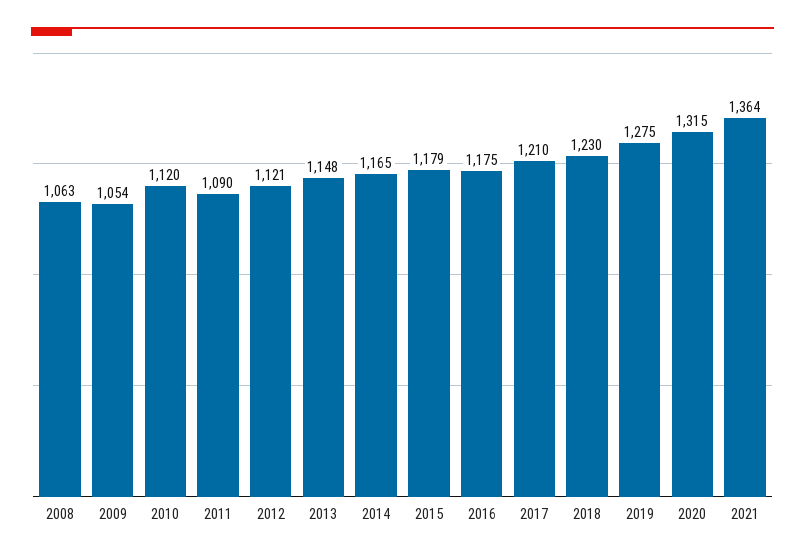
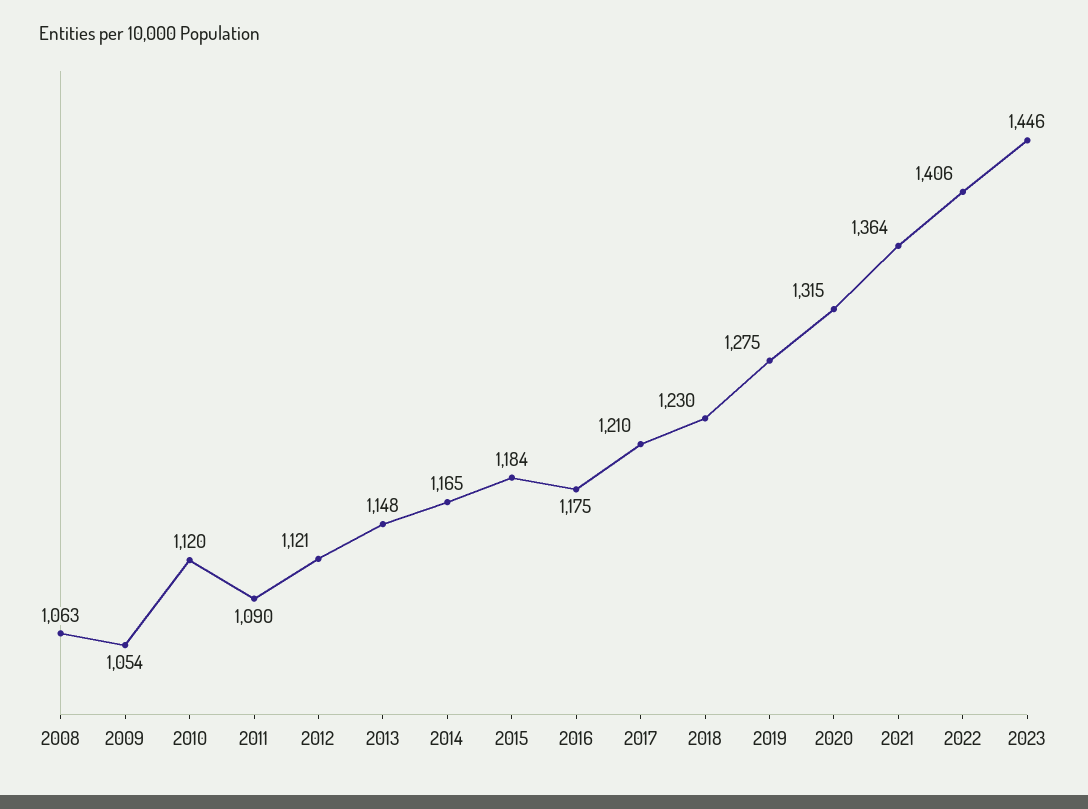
2015: 1179 -> 1184
2022: none -> 1406
2023: none -> 1446

